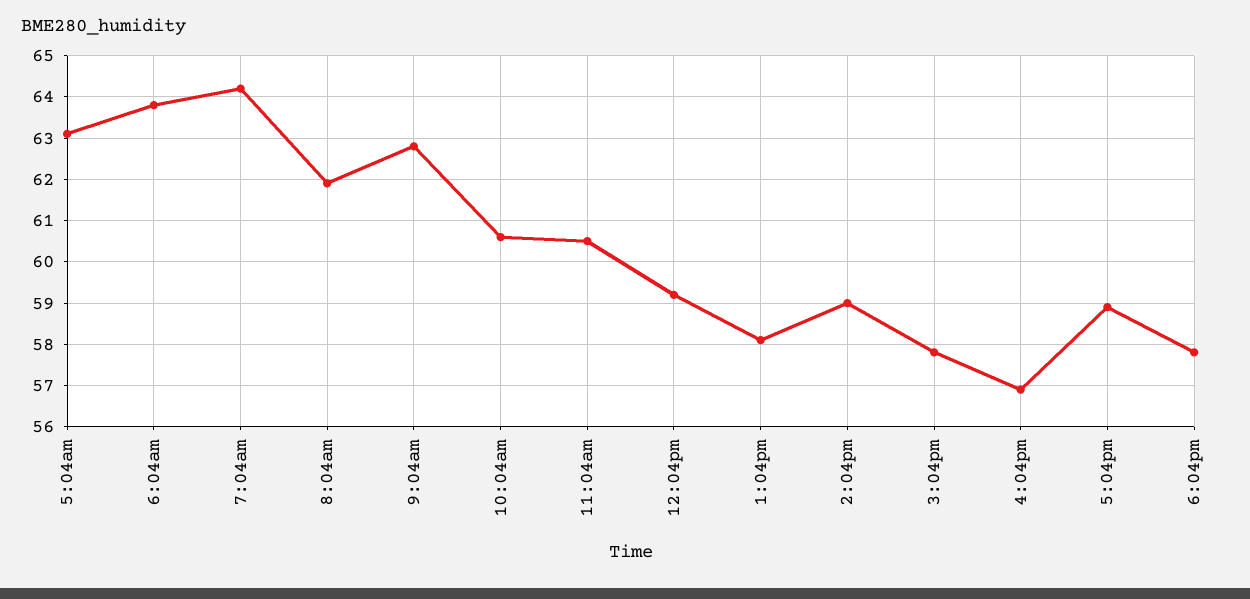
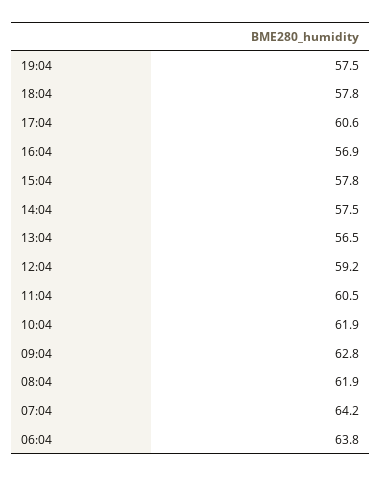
5:04am: 63 -> none
10:04am: 60.5 -> 61.9
1:04pm: 58 -> 56.5
2:04pm: 59 -> 57.5
5:04pm: 59 -> 60.6
19:04: none -> 57.5

